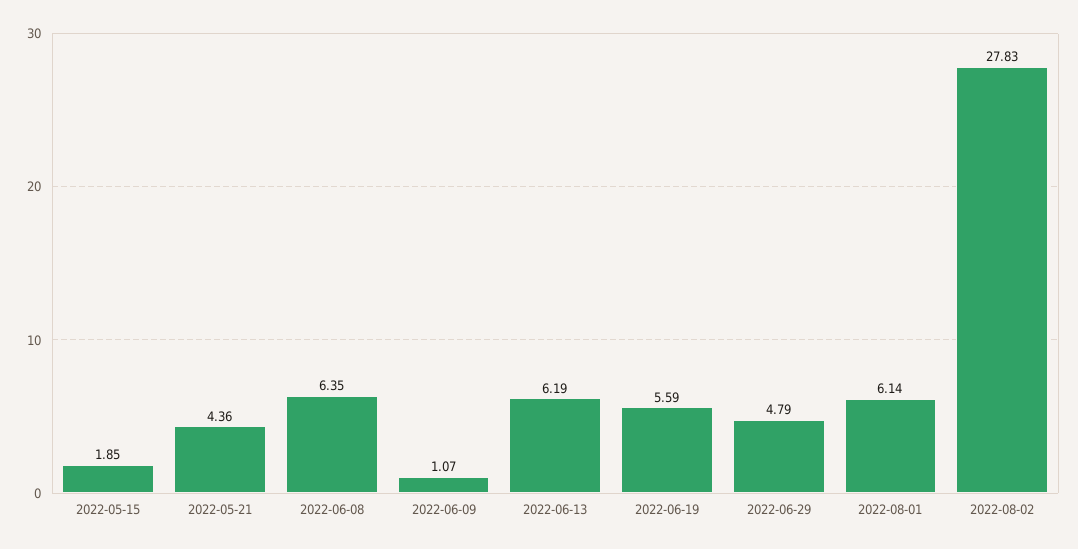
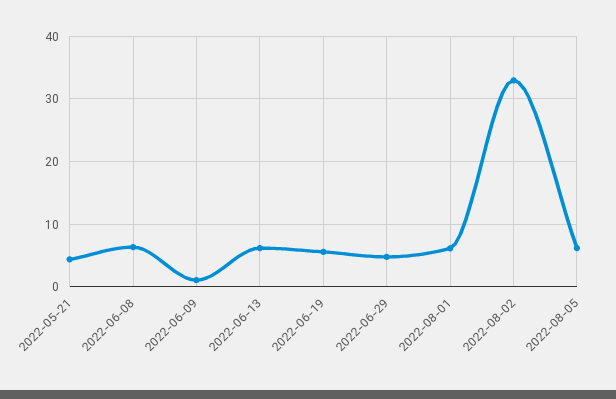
2022-05-15: 1.85 -> none
2022-08-02: 27.83 -> 33
2022-08-05: none -> 6

